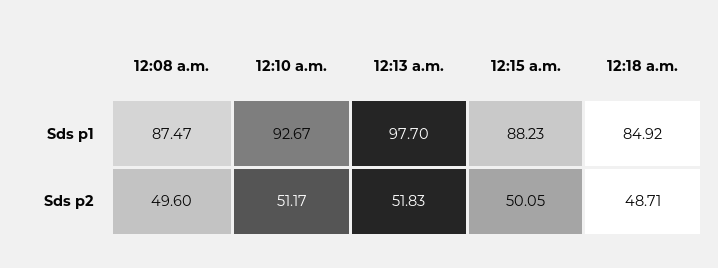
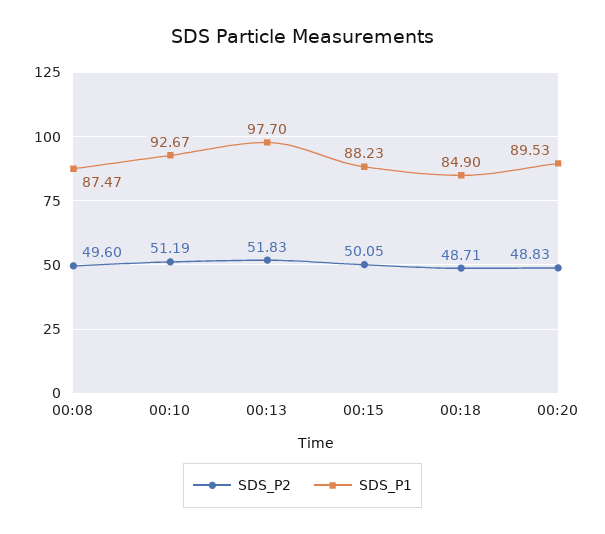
Sds p1, 12:18 a.m.: 84.92 -> 84.9
Sds p2, 12:10 a.m.: 51.17 -> 51.19
Sds p2, 00:20: none -> 48.83
Sds p1, 00:20: none -> 89.53

